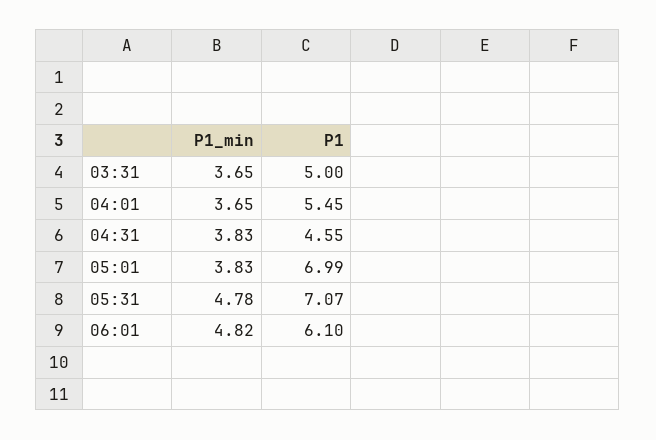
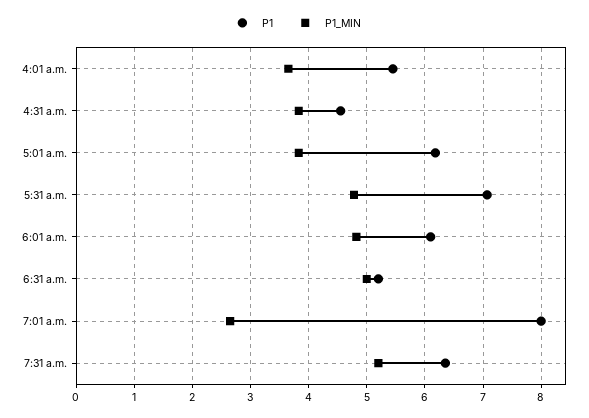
P1_min, 03:31: 3.65 -> none
P1, 03:31: 5 -> none
P1, 05:01: 6.99 -> 6.2
P1, 6:31 a.m.: none -> 5.2
P1_min, 6:31 a.m.: none -> 5
P1, 7:01 a.m.: none -> 8
P1_min, 7:01 a.m.: none -> 2.6
P1, 7:31 a.m.: none -> 6.4
P1_min, 7:31 a.m.: none -> 5.2

